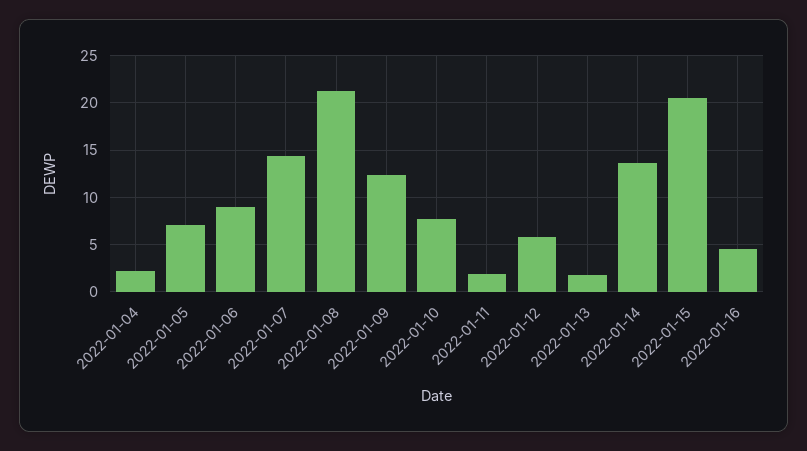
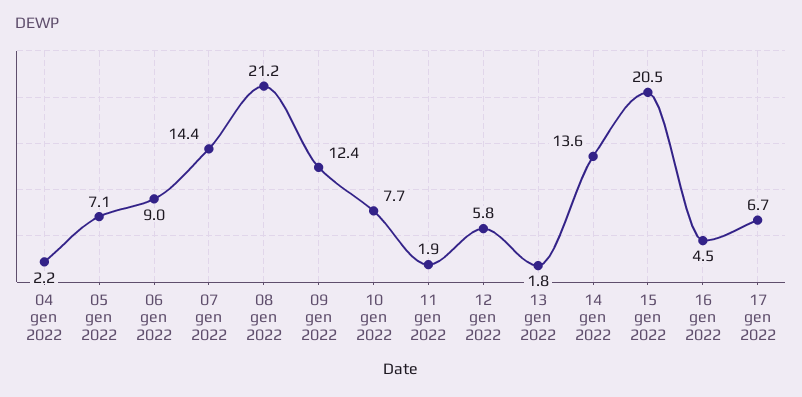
17 gen 2022: none -> 6.7

